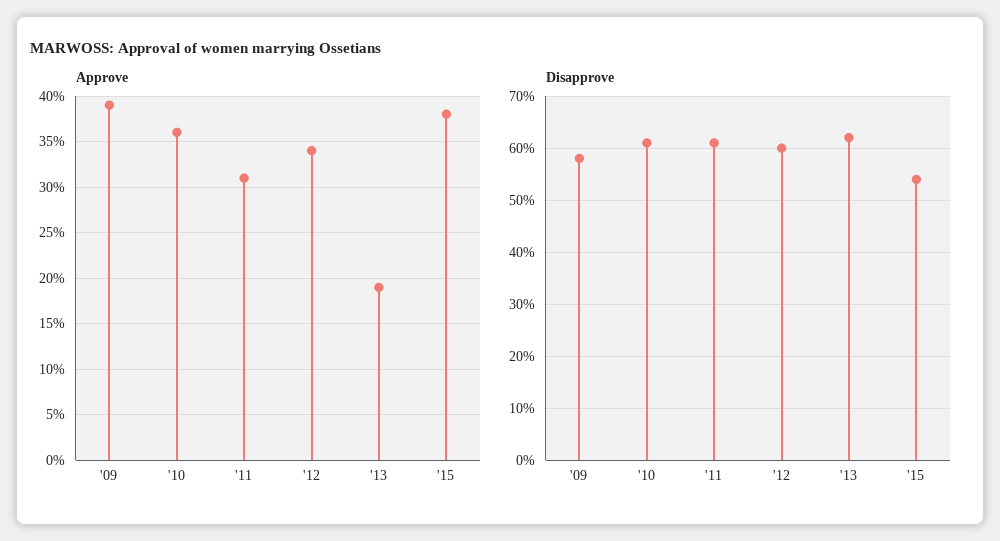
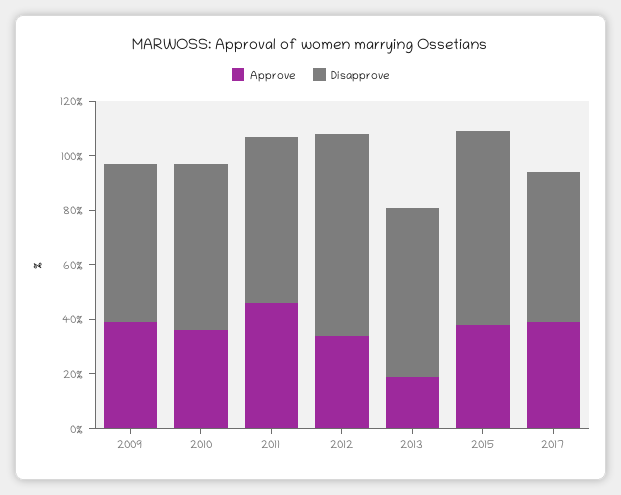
Approve, '11: 31 -> 45
Disapprove, '12: 60 -> 75
Disapprove, '15: 55 -> 70
Approve, 2017: none -> 40
Disapprove, 2017: none -> 55

